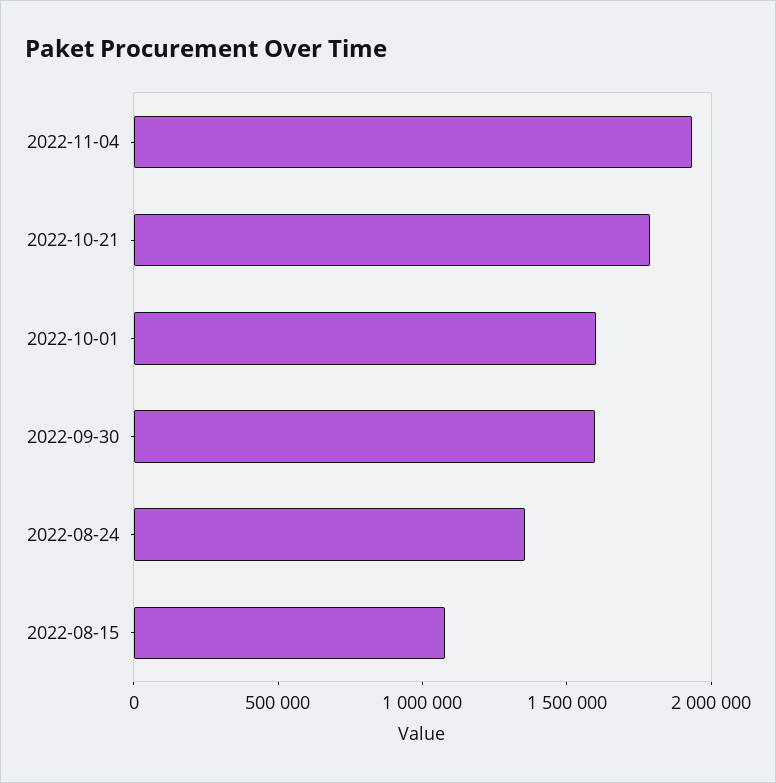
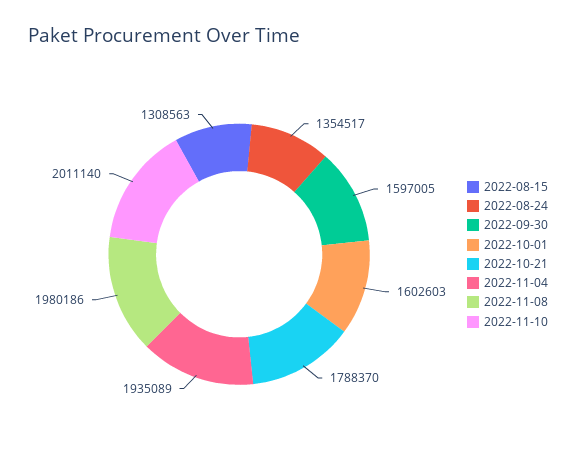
2022-08-15: 1100000 -> 1308563
2022-11-08: none -> 1980186
2022-11-10: none -> 2011140

